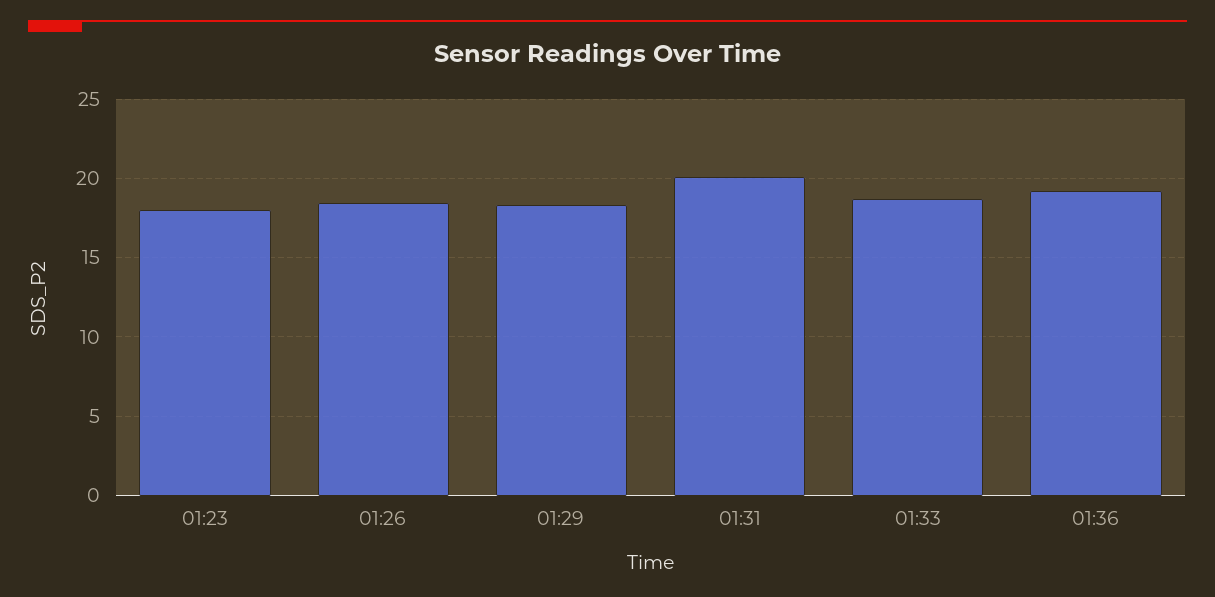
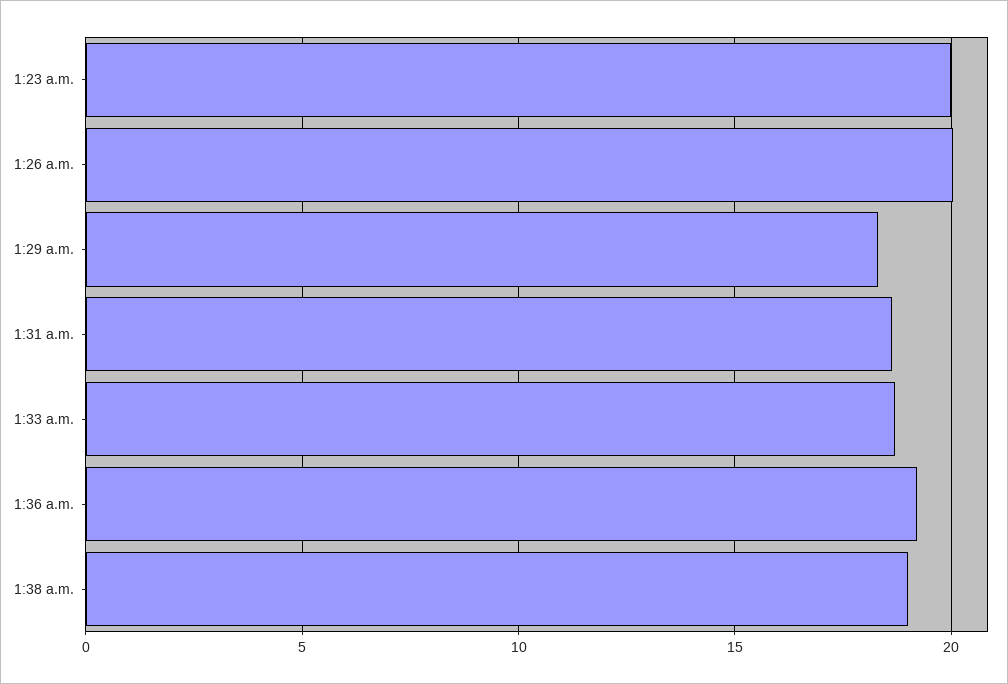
01:23: 18 -> 20
01:26: 18.5 -> 20
01:31: 20 -> 18.5
1:38 a.m.: none -> 19

